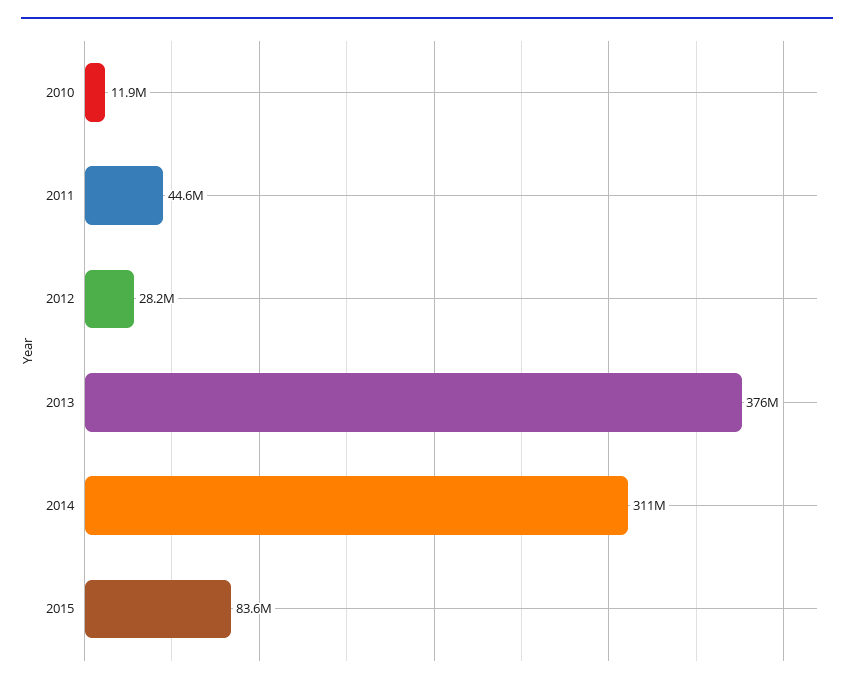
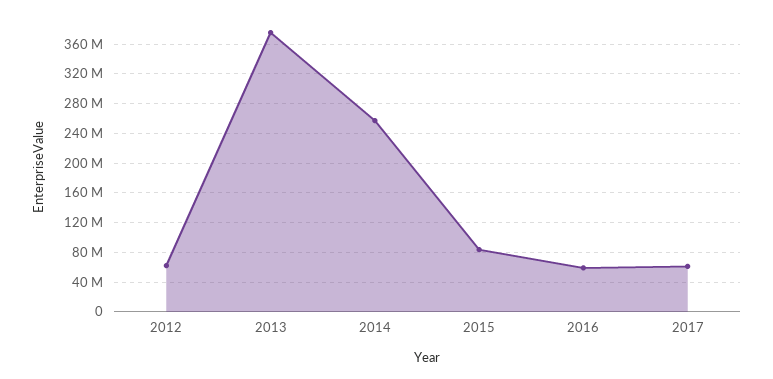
2010: 11900000 -> none
2011: 44600000 -> none
2012: 28200000 -> 60000000
2014: 311000000 -> 260000000
2016: none -> 60000000
2017: none -> 60000000

